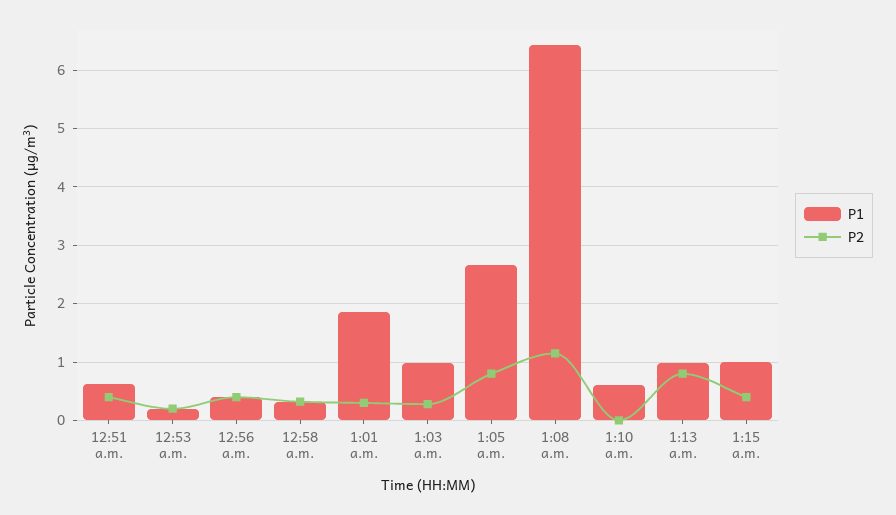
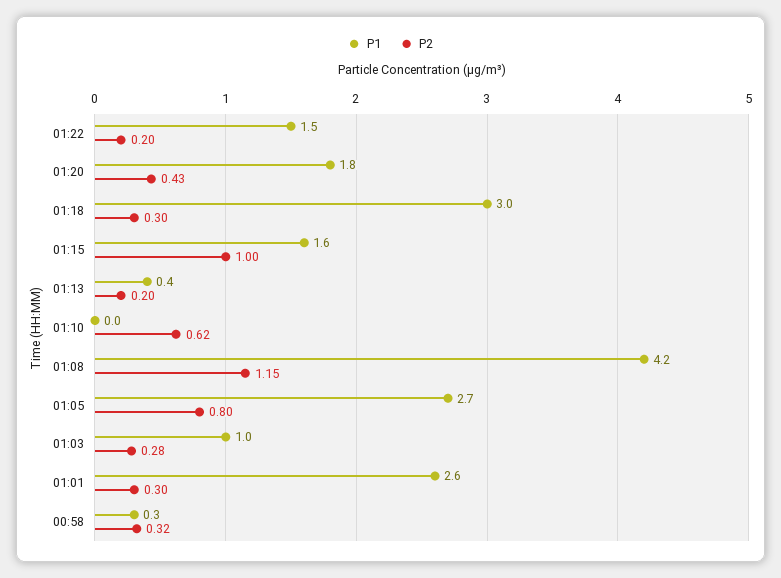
P1, 12:51 a.m.: 0.6 -> none
P2, 12:51 a.m.: 0.4 -> none
P1, 12:53 a.m.: 0.2 -> none
P2, 12:53 a.m.: 0.2 -> none
P1, 12:56 a.m.: 0.4 -> none
P2, 12:56 a.m.: 0.4 -> none
P1, 1:01 a.m.: 1.8 -> 2.6
P1, 1:08 a.m.: 6.4 -> 4.2
P1, 1:10 a.m.: 0.6 -> 0
P2, 1:10 a.m.: 0 -> 0.62
P1, 1:13 a.m.: 1 -> 0.4
P2, 1:13 a.m.: 0.8 -> 0.2
P1, 1:15 a.m.: 1 -> 1.6
P2, 1:15 a.m.: 0.4 -> 1
P1, 01:22: none -> 1.5
P2, 01:22: none -> 0.2
P1, 01:20: none -> 1.8
P2, 01:20: none -> 0.43
P1, 01:18: none -> 3
P2, 01:18: none -> 0.3

